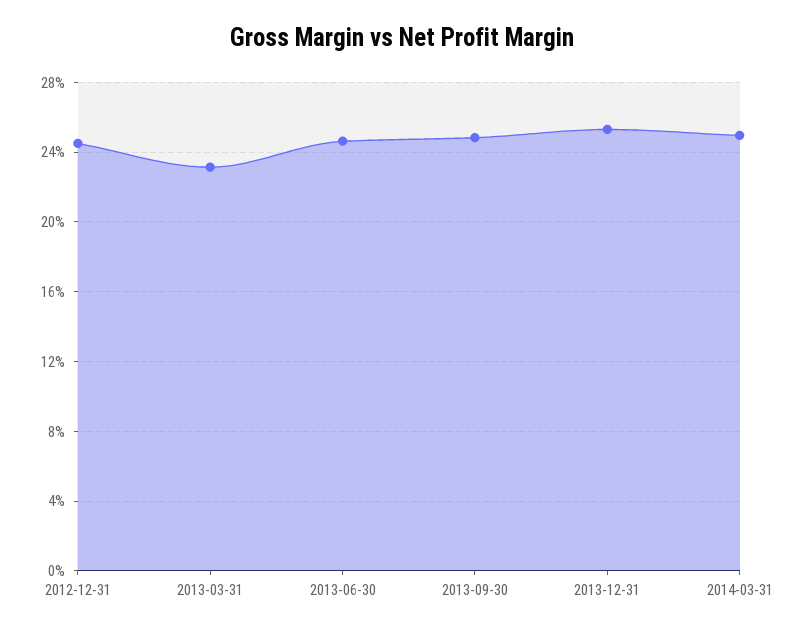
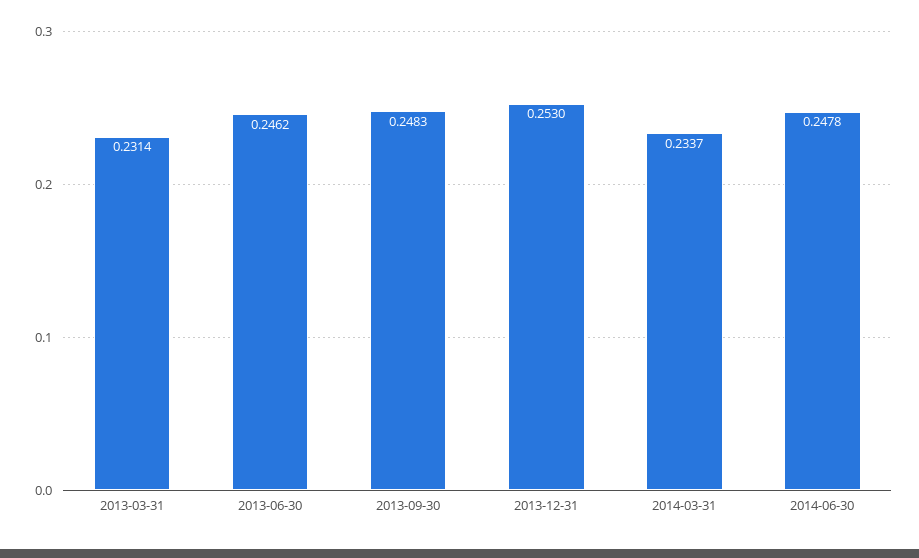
2012-12-31: 0.245 -> none
2014-03-31: 0.25 -> 0.2337
2014-06-30: none -> 0.2478

